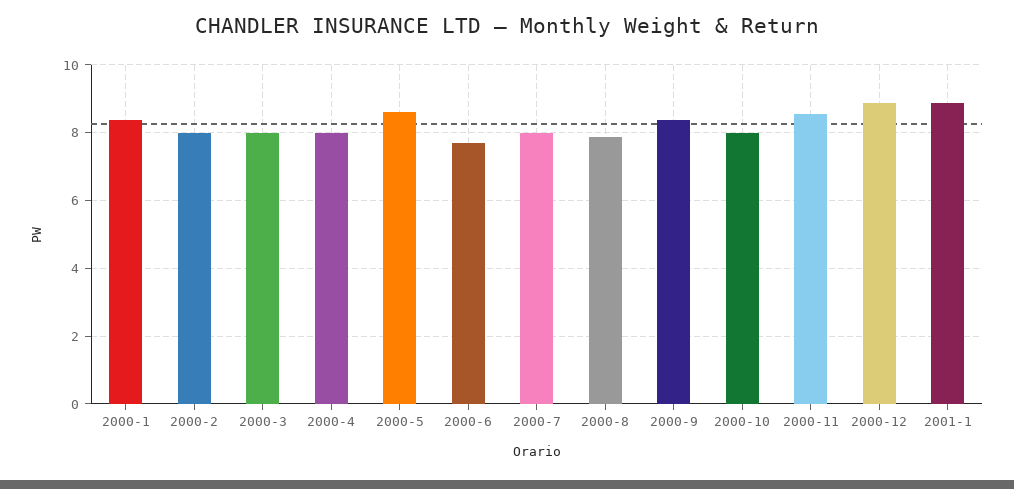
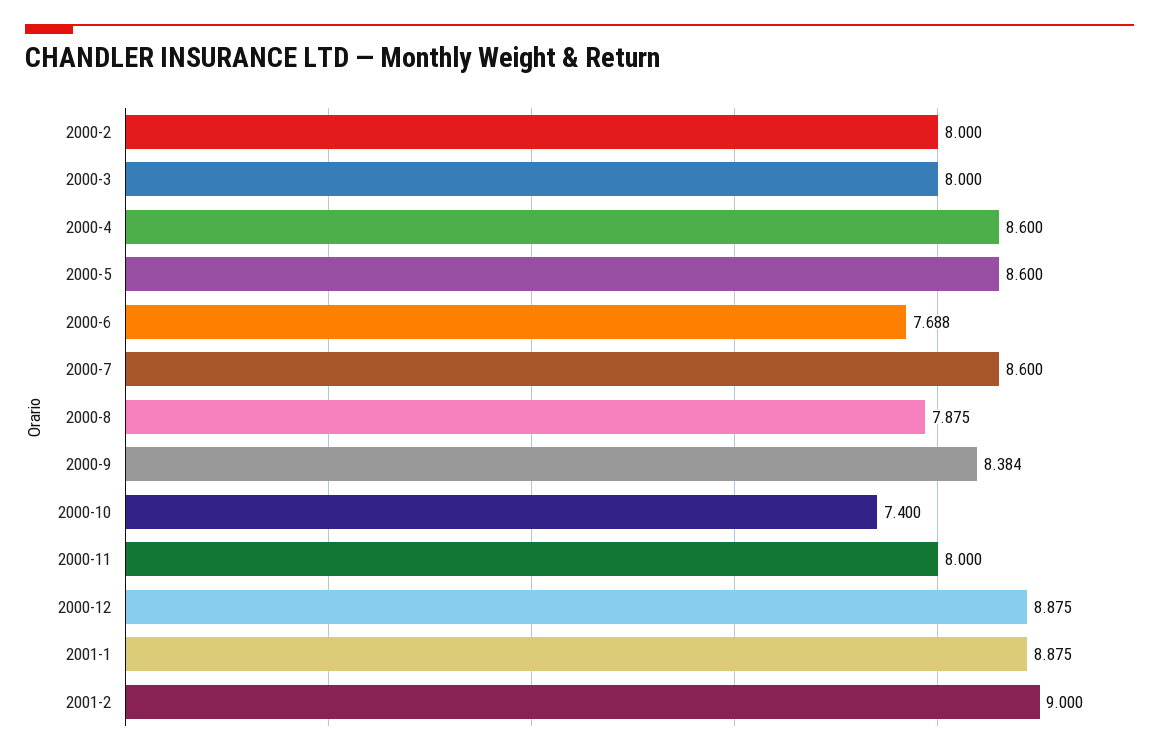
2000-1: 8.4 -> none
2000-4: 8 -> 8.6
2000-7: 8 -> 8.6
2000-10: 8 -> 7.4
2000-11: 8.6 -> 8
2001-2: none -> 9

